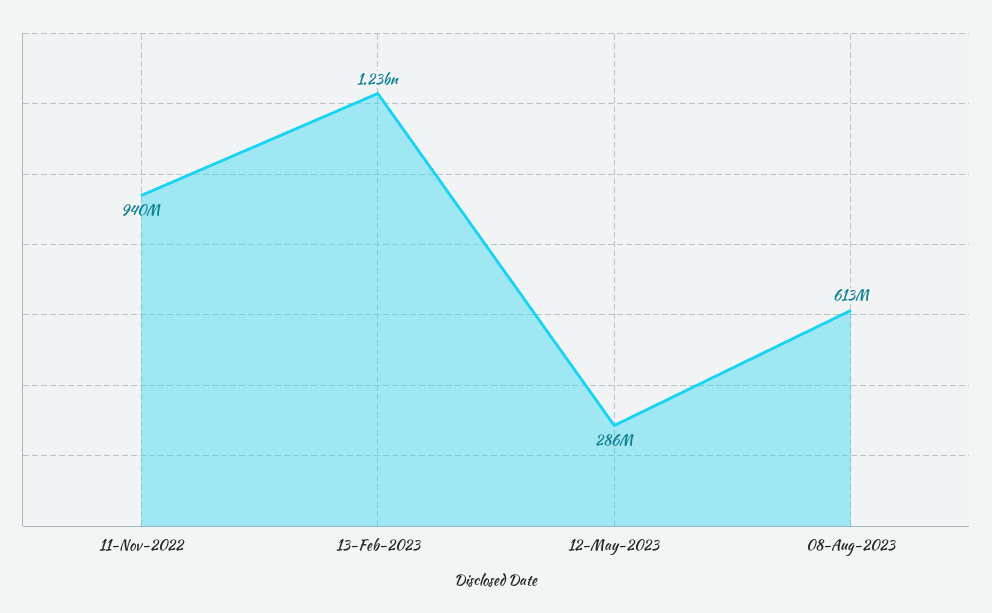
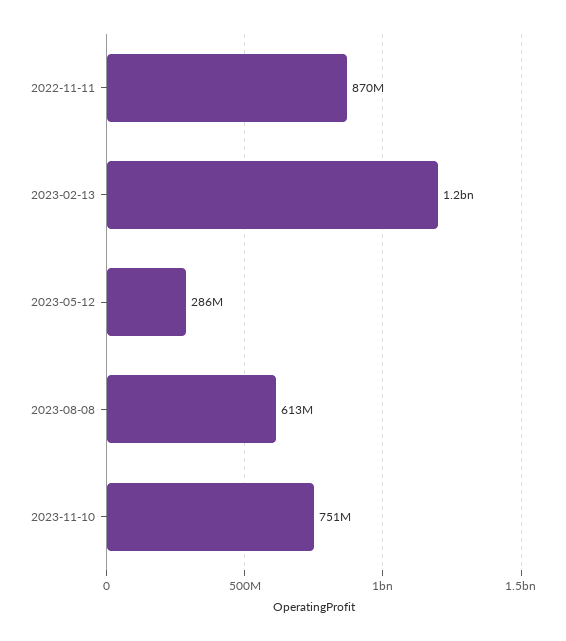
11-Nov-2022: 940000000 -> 870000000
2023-11-10: none -> 751000000

